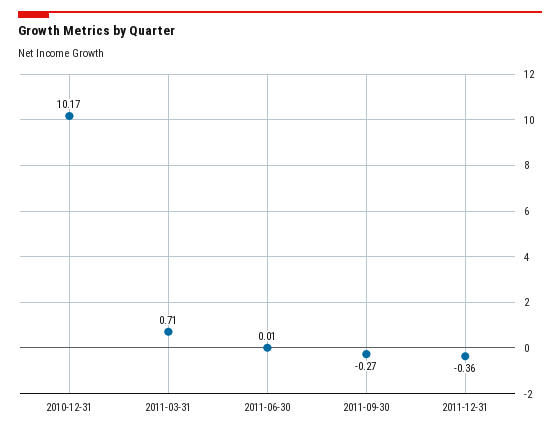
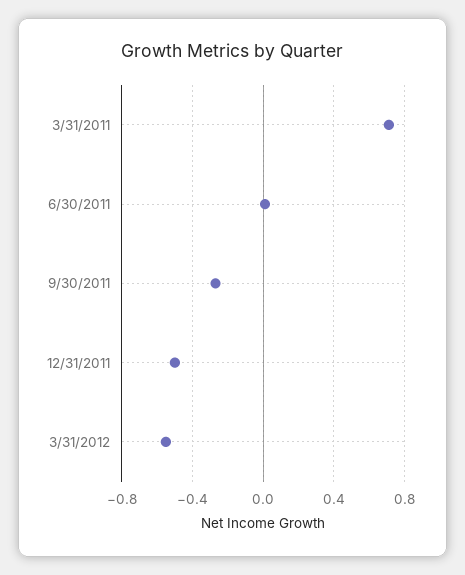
2010-12-31: 10.17 -> none
2011-12-31: -0.36 -> -0.5
3/31/2012: none -> -0.55

